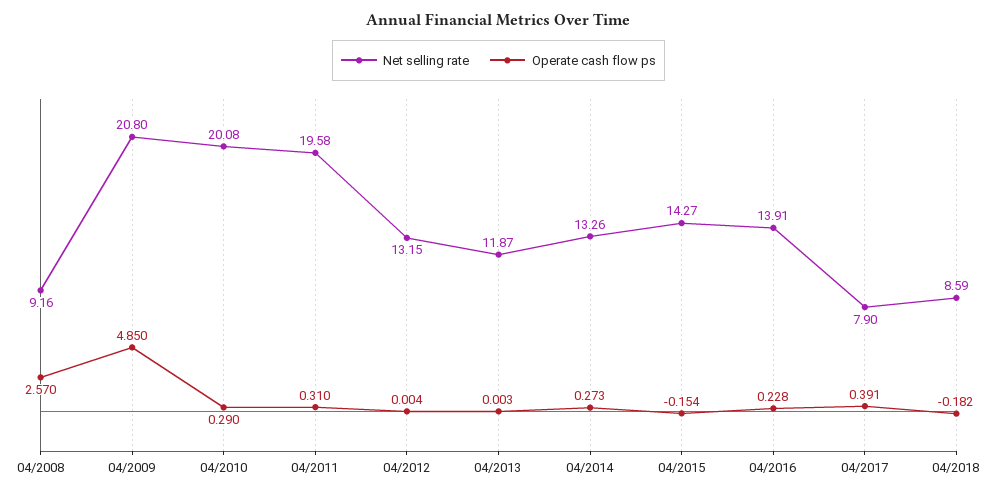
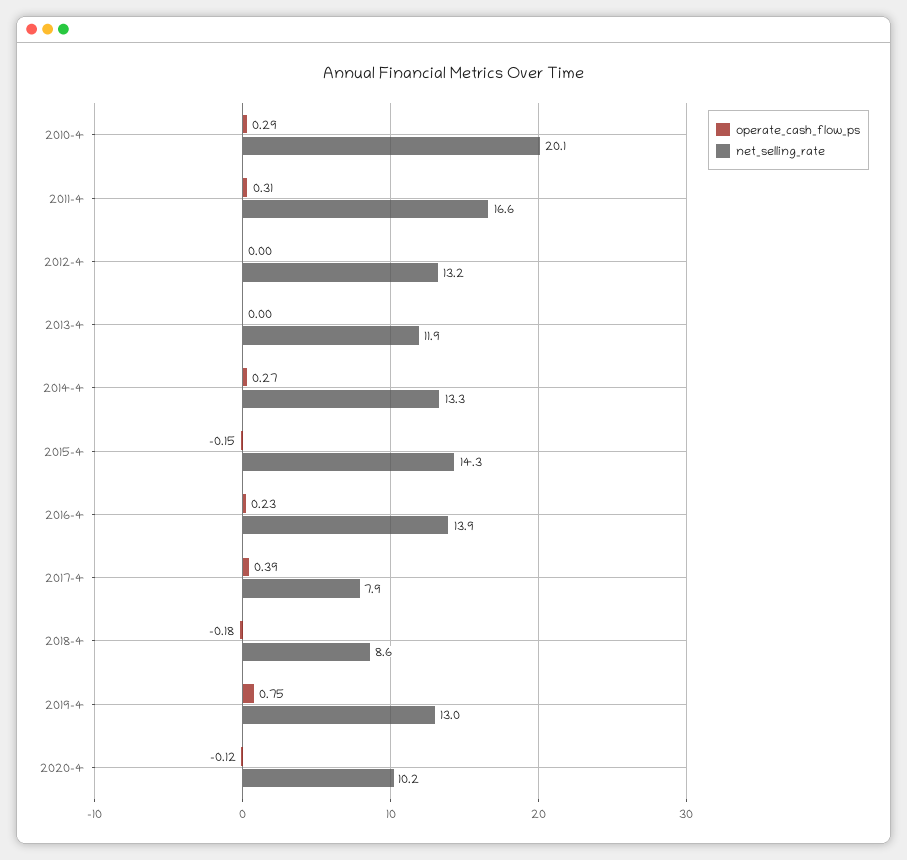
Net selling rate, 04/2008: 9.16 -> none
Operate cash flow ps, 04/2008: 2.57 -> none
Net selling rate, 04/2009: 20.8 -> none
Operate cash flow ps, 04/2009: 4.85 -> none
Net selling rate, 04/2011: 19.58 -> 16.6
Operate cash flow ps, 2019-4: none -> 0.75
Net selling rate, 2019-4: none -> 13
Operate cash flow ps, 2020-4: none -> -0.12
Net selling rate, 2020-4: none -> 10.2

